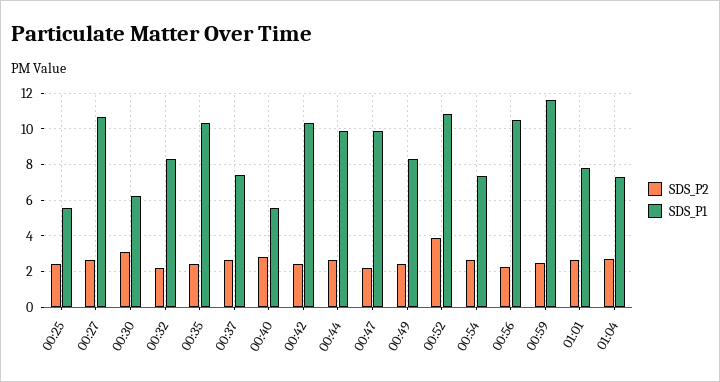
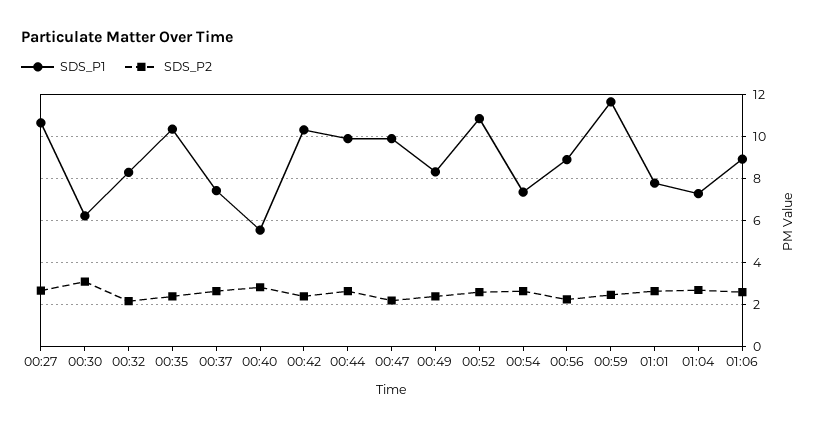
SDS_P2, 00:25: 2.5 -> none
SDS_P1, 00:25: 5.5 -> none
SDS_P2, 00:52: 4 -> 2.5
SDS_P1, 00:56: 10.5 -> 9
SDS_P1, 01:06: none -> 9
SDS_P2, 01:06: none -> 2.5

